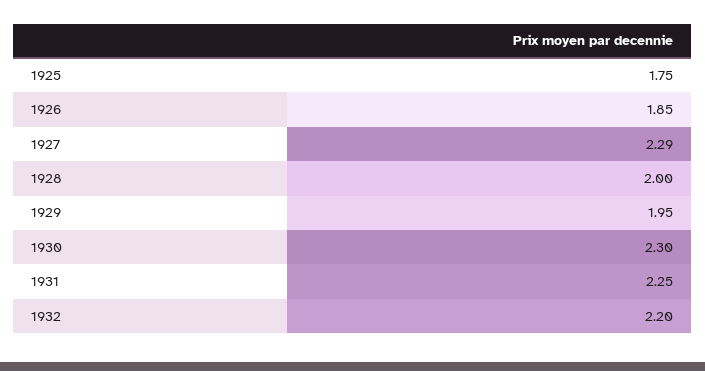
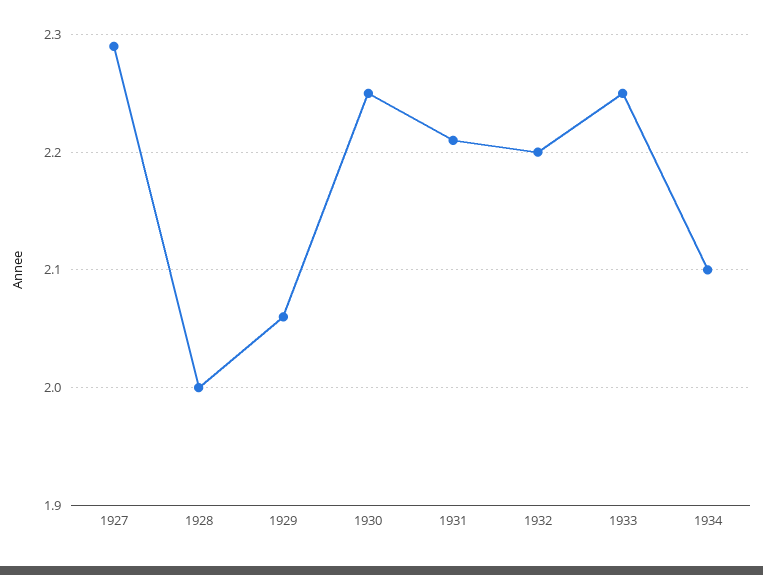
1925: 1.75 -> none
1926: 1.85 -> none
1929: 1.95 -> 2.06
1930: 2.3 -> 2.25
1931: 2.25 -> 2.21
1933: none -> 2.25
1934: none -> 2.1

